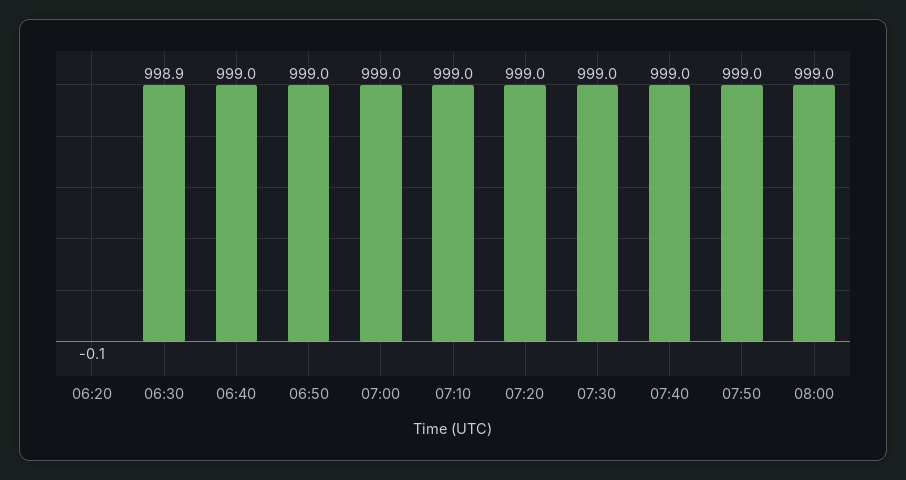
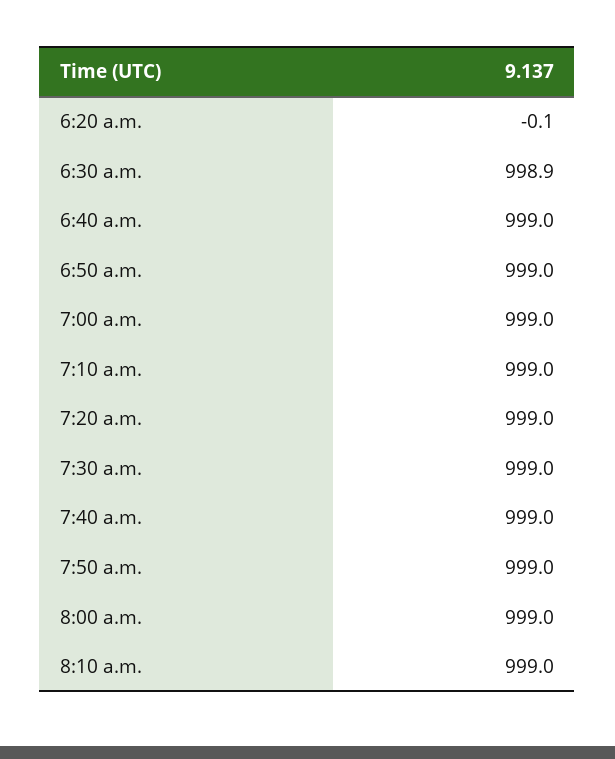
8:10 a.m.: none -> 999

